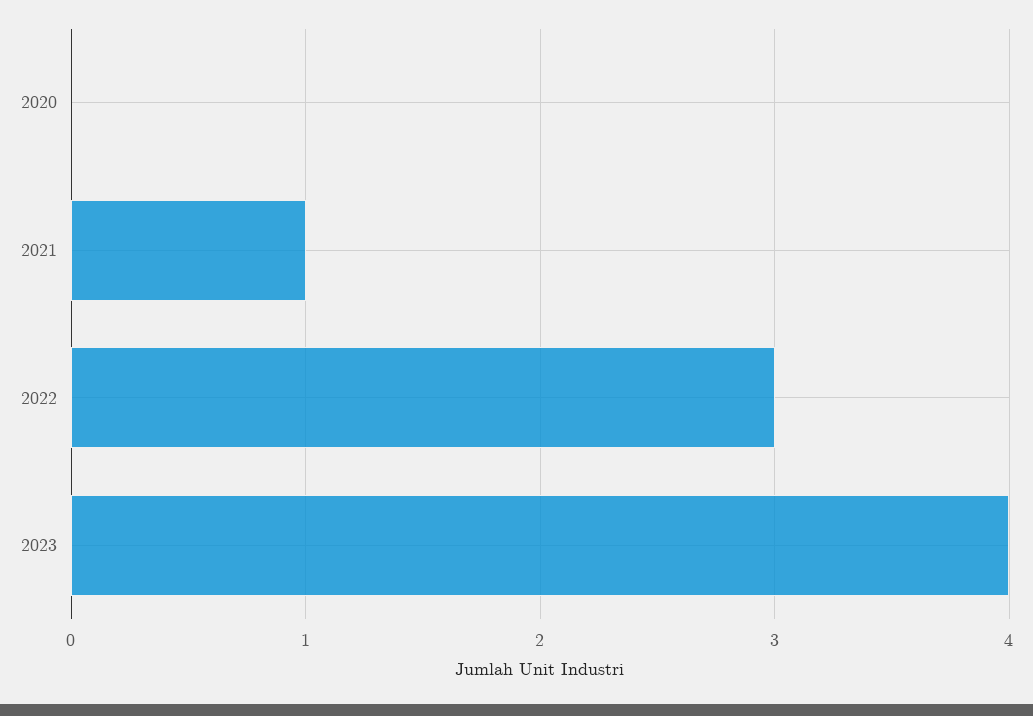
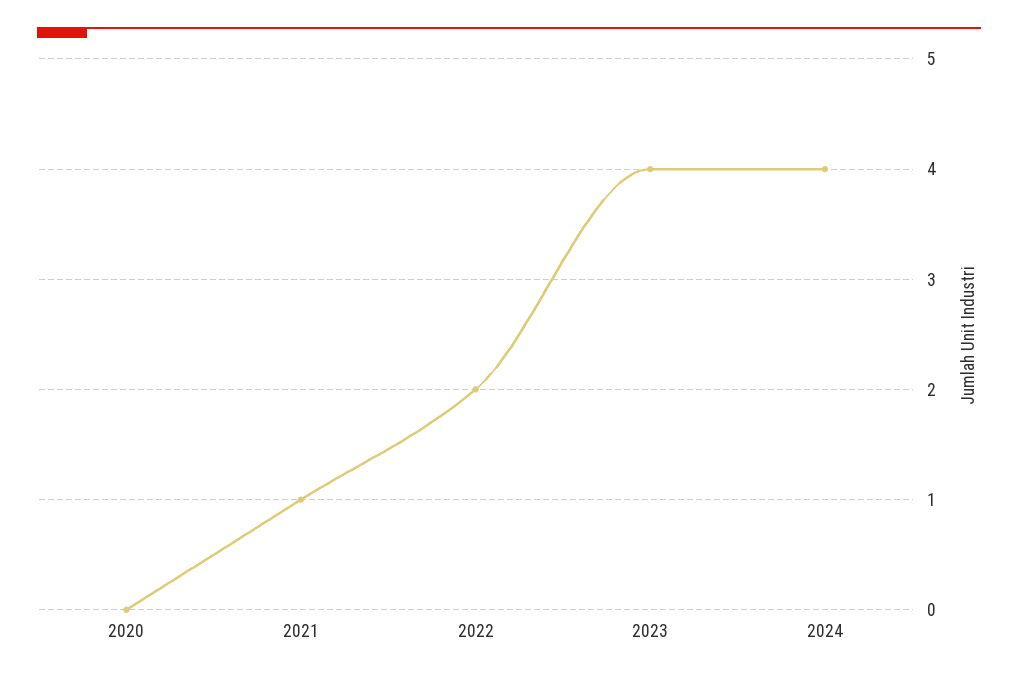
2022: 3 -> 2
2024: none -> 4

